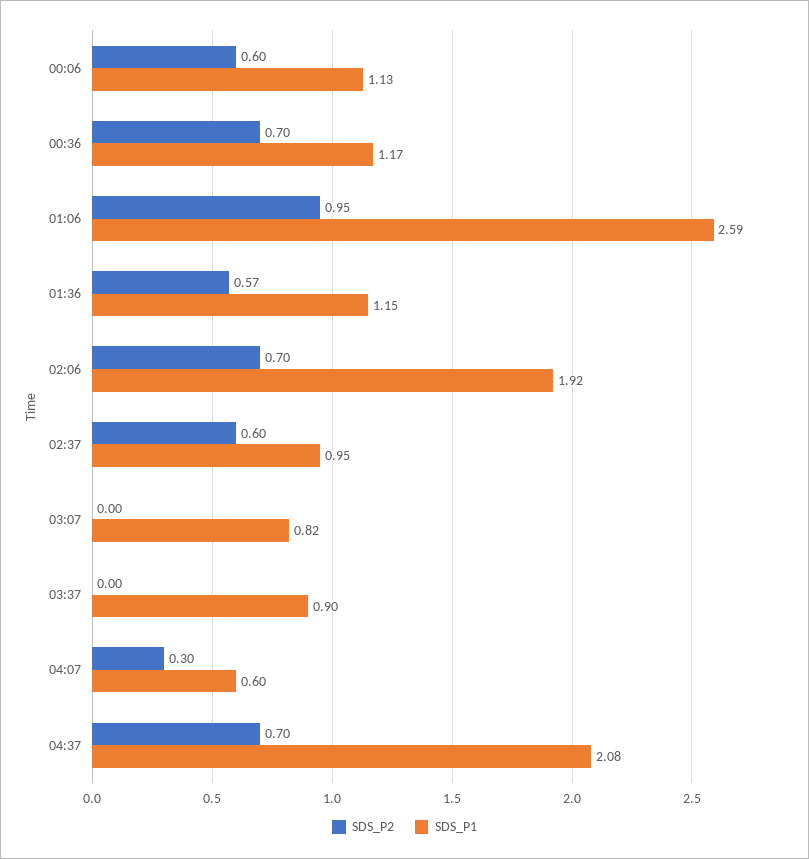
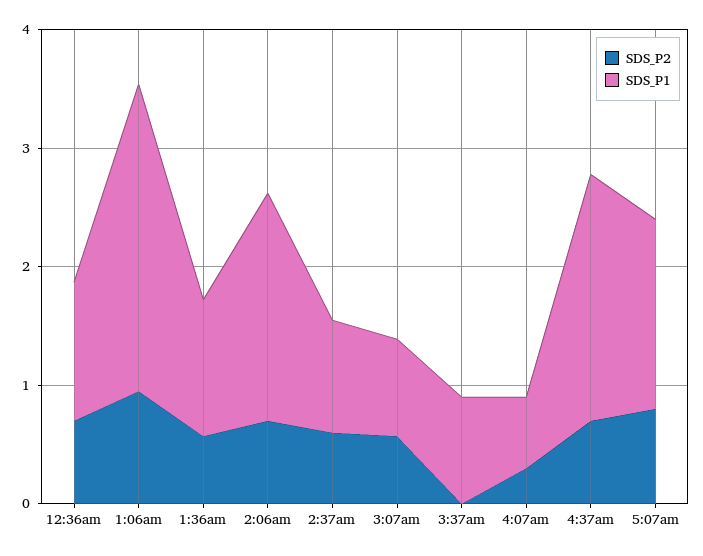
SDS_P2, 00:06: 0.6 -> none
SDS_P1, 00:06: 1.13 -> none
SDS_P2, 03:07: 0 -> 0.6
SDS_P2, 5:07am: none -> 0.8
SDS_P1, 5:07am: none -> 1.6

